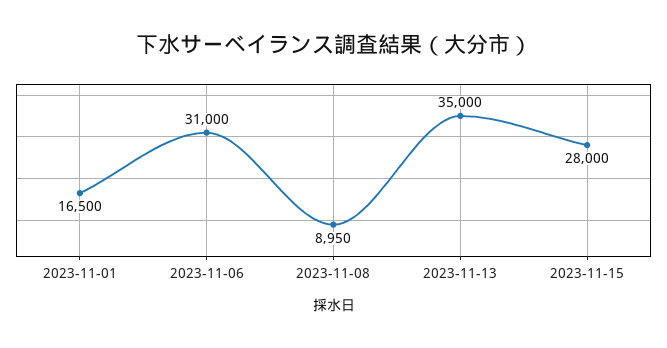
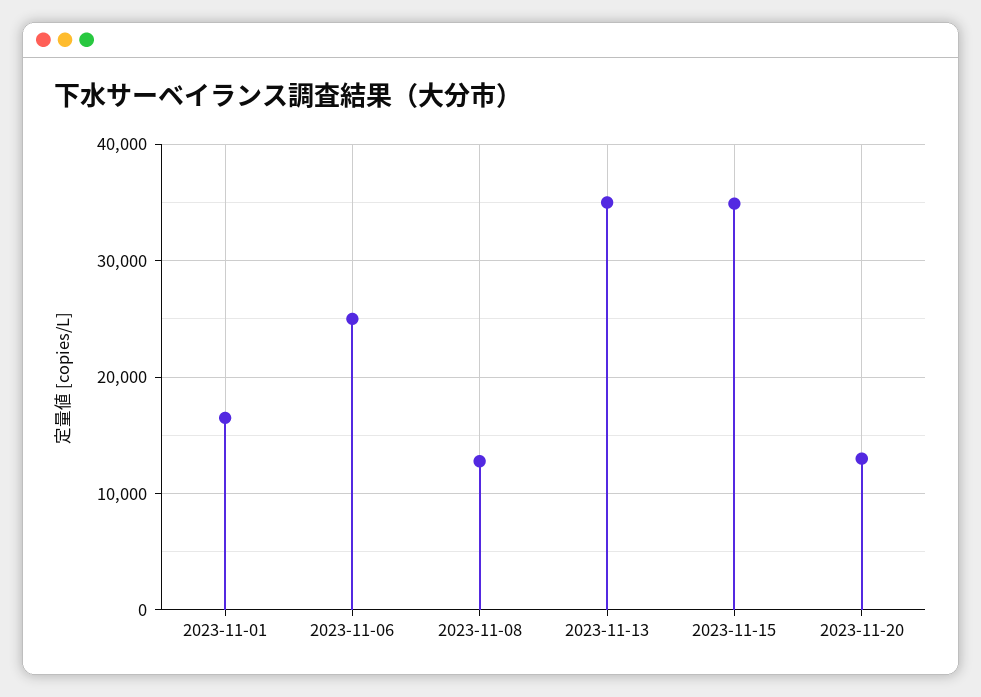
2023-11-06: 31000 -> 25000
2023-11-08: 8950 -> 13000
2023-11-15: 28000 -> 35000
2023-11-20: none -> 13000

